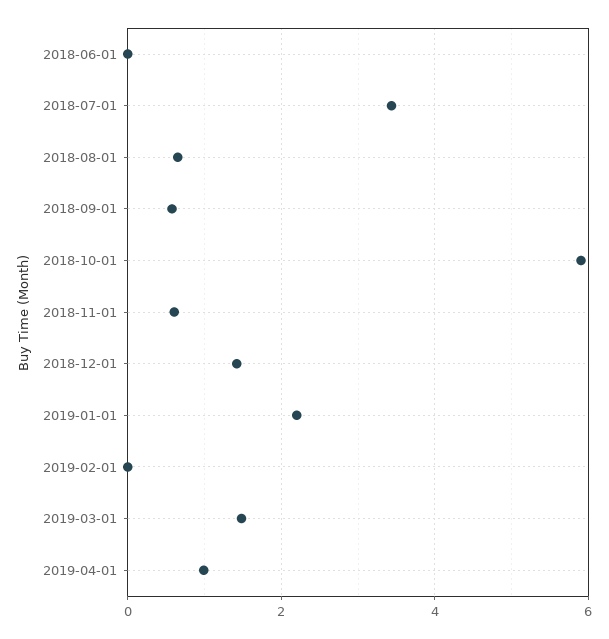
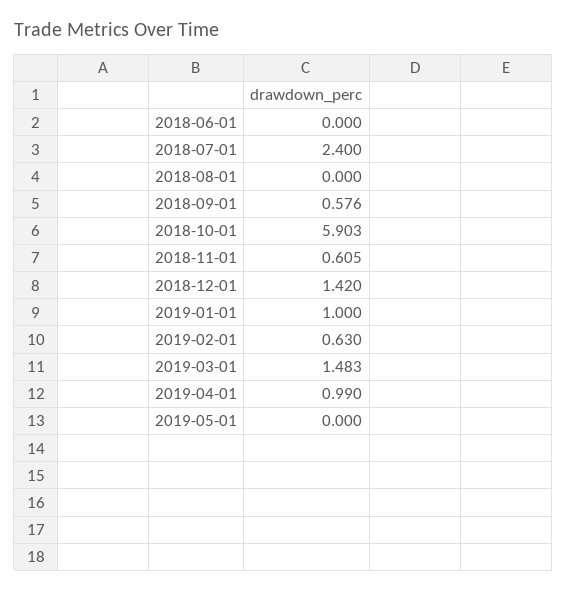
2018-07-01: 3.4 -> 2.4
2018-08-01: 0.6 -> 0
2019-01-01: 2.2 -> 1
2019-02-01: 0 -> 0.63
2019-05-01: none -> 0

